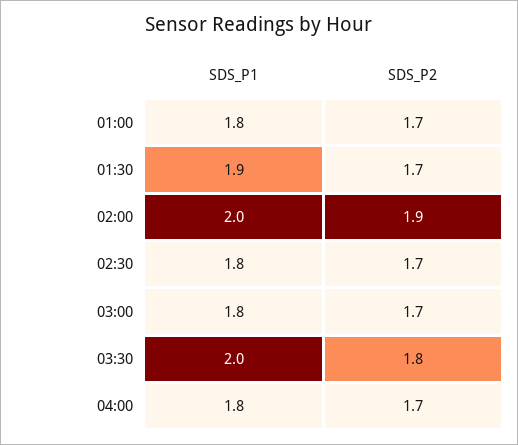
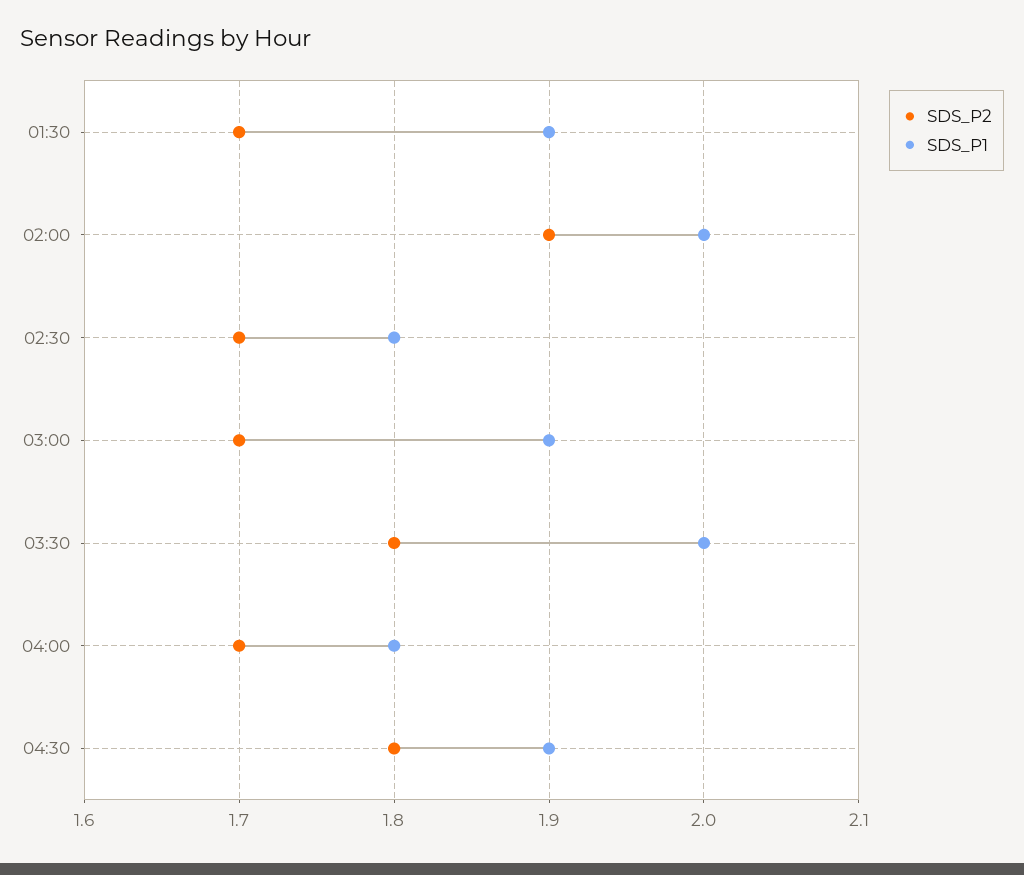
SDS_P1, 01:00: 1.8 -> none
SDS_P2, 01:00: 1.7 -> none
SDS_P1, 03:00: 1.8 -> 1.9
SDS_P2, 04:30: none -> 1.8
SDS_P1, 04:30: none -> 1.9

